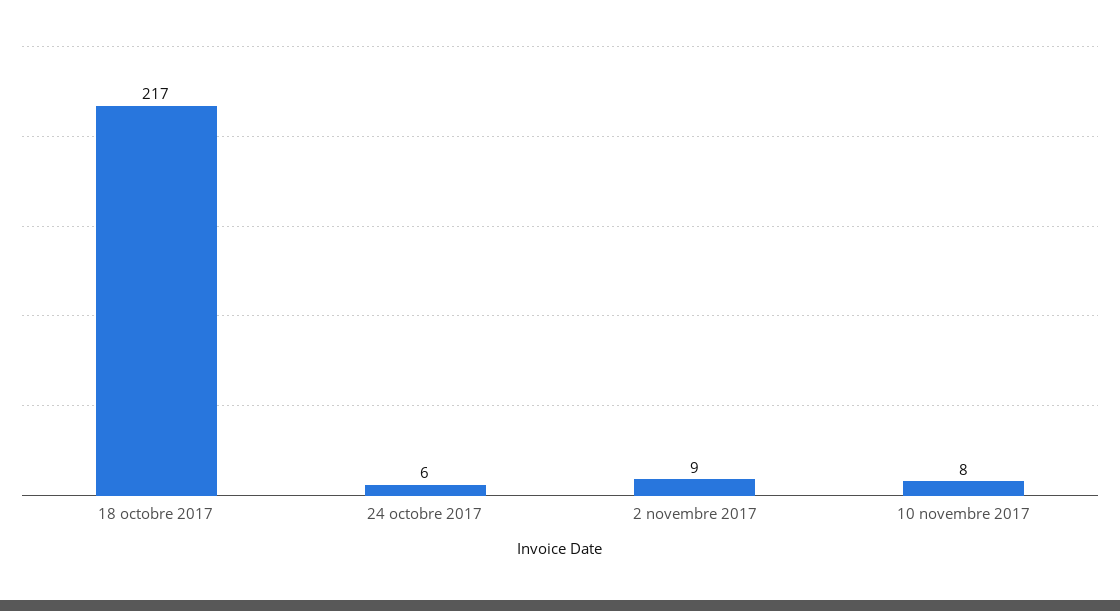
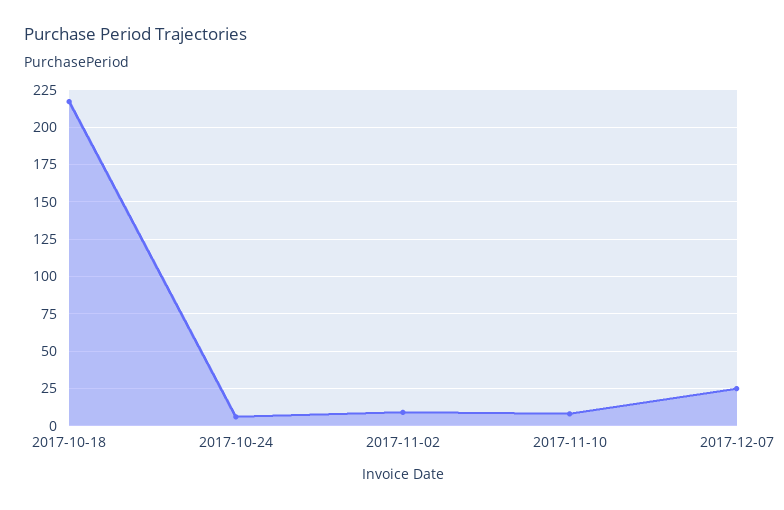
2017-12-07: none -> 25

